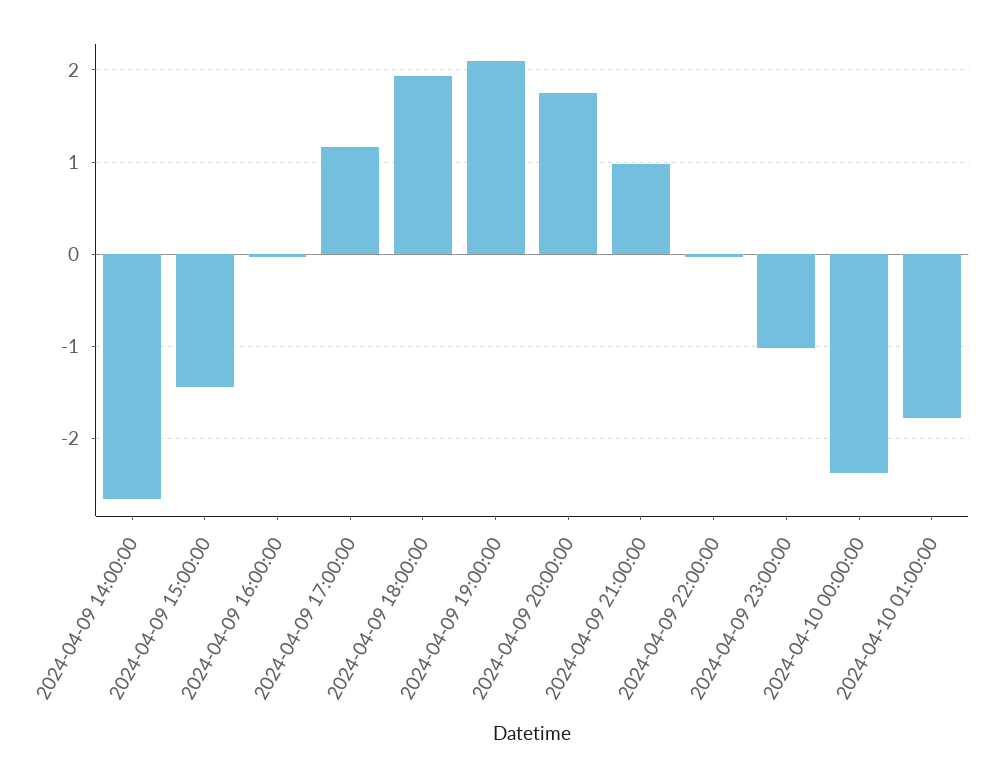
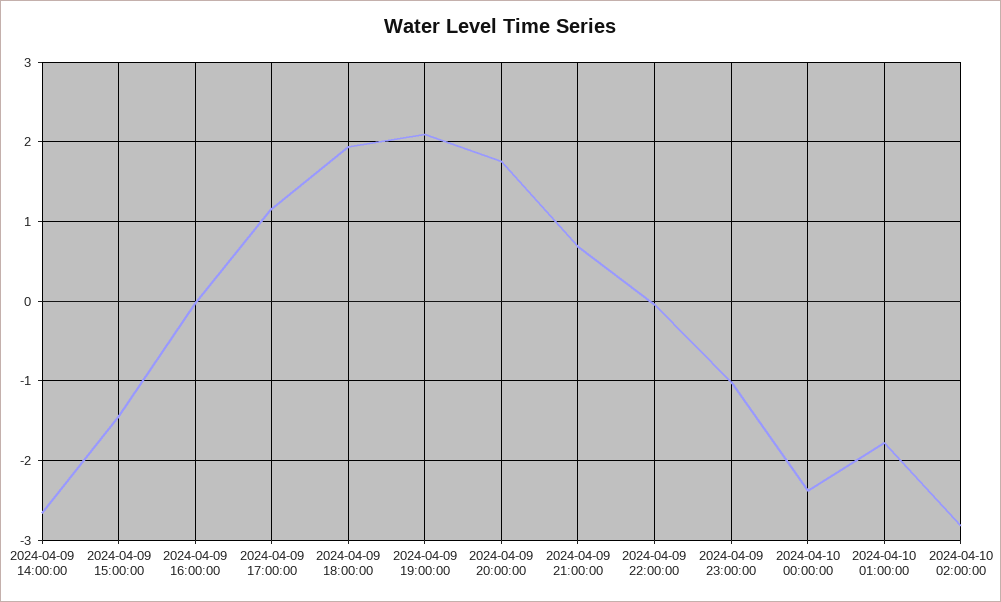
2024-04-09 21:00:00: 1 -> 0.7
2024-04-10 02:00:00: none -> -2.8

